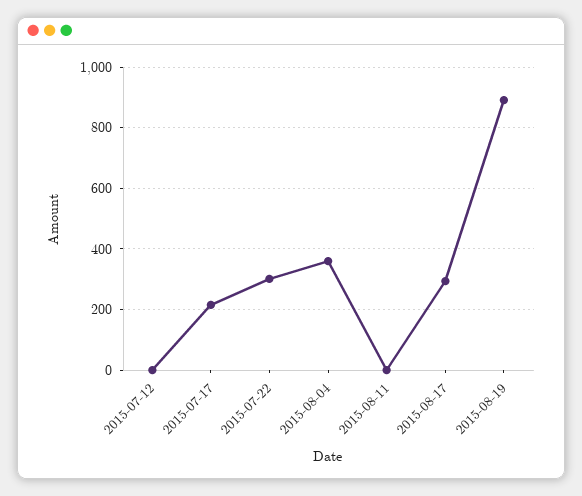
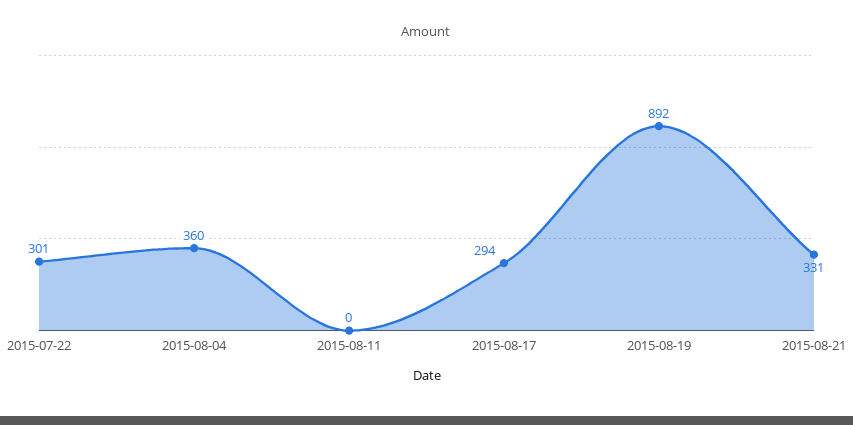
2015-07-12: 0 -> none
2015-07-17: 220 -> none
2015-08-21: none -> 331

